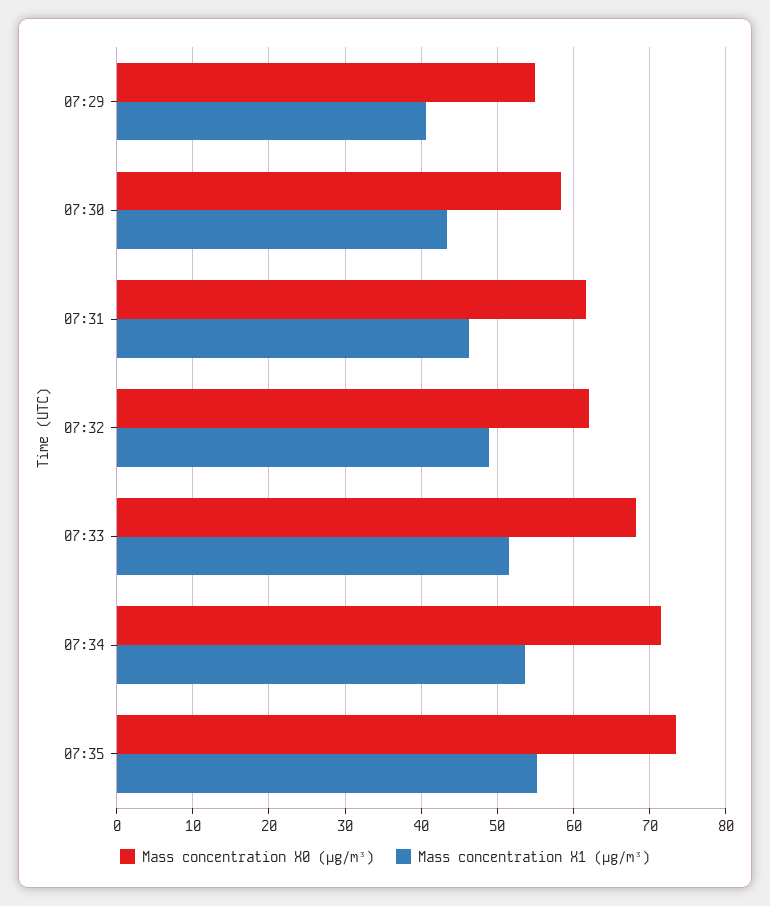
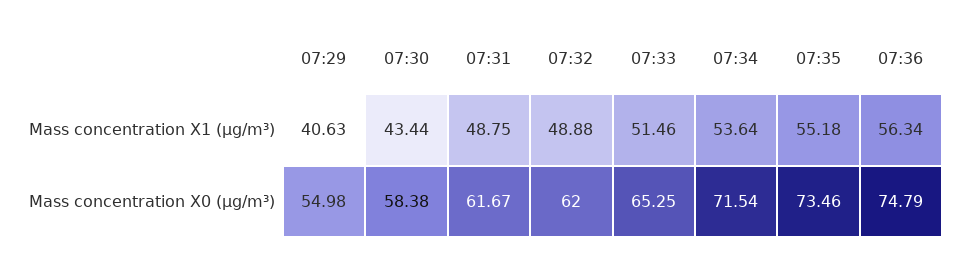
Mass concentration X1 (μg/m³), 07:31: 46 -> 48.75
Mass concentration X0 (μg/m³), 07:33: 68 -> 65.25
Mass concentration X1 (μg/m³), 07:36: none -> 56.34
Mass concentration X0 (μg/m³), 07:36: none -> 74.79

